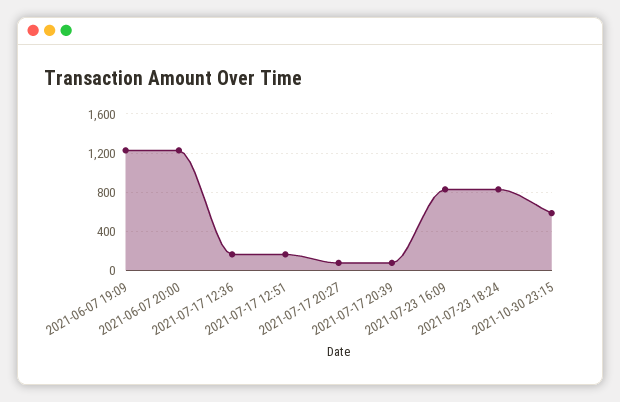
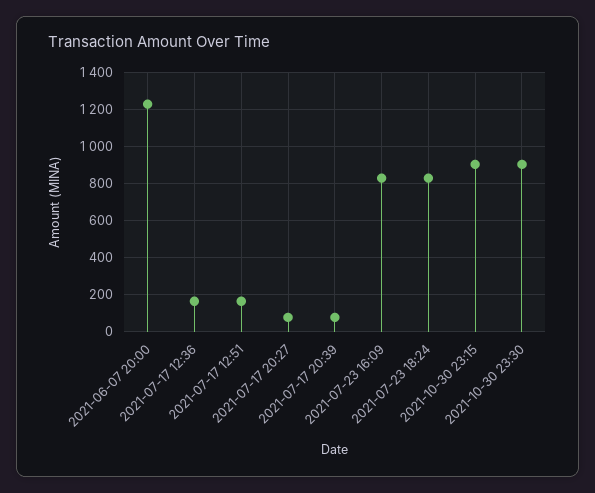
2021-06-07 19:09: 1200 -> none
2021-10-30 23:15: 600 -> 900
2021-10-30 23:30: none -> 900

